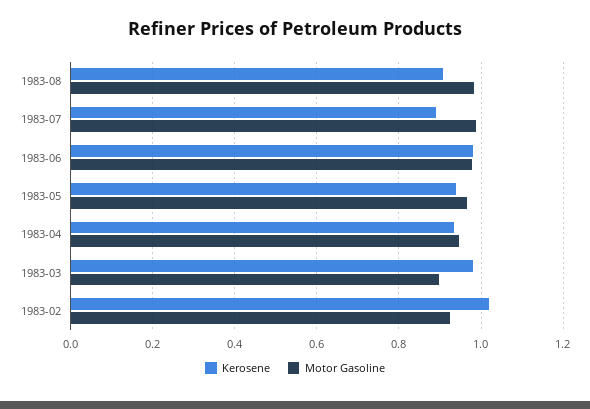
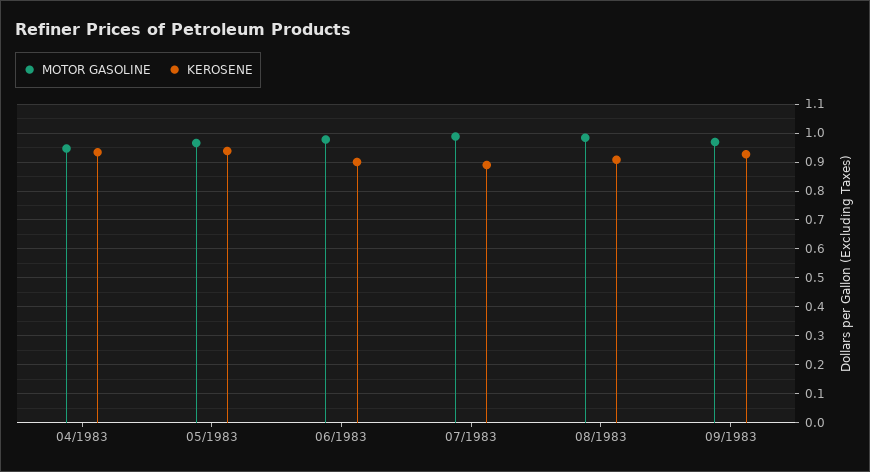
Kerosene, 1983-06: 0.98 -> 0.9
Kerosene, 1983-03: 0.98 -> none
Motor Gasoline, 1983-03: 0.9 -> none
Kerosene, 1983-02: 1.02 -> none
Motor Gasoline, 1983-02: 0.92 -> none
Motor Gasoline, 09/1983: none -> 0.975
Kerosene, 09/1983: none -> 0.925

